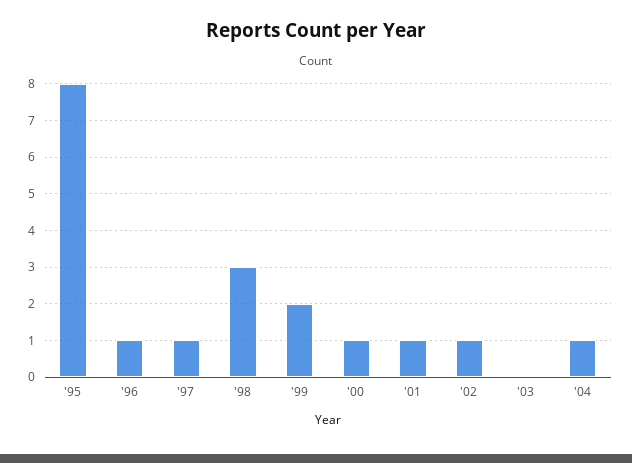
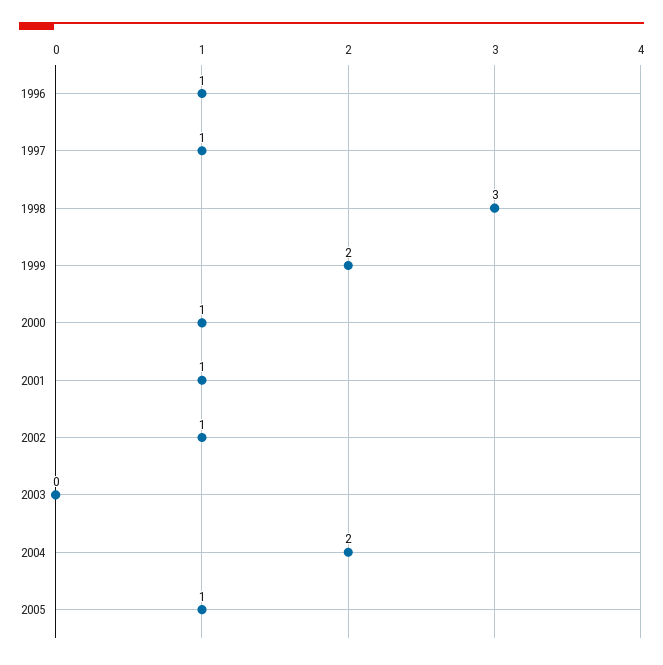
'95: 8 -> none
'04: 1 -> 2
2005: none -> 1

